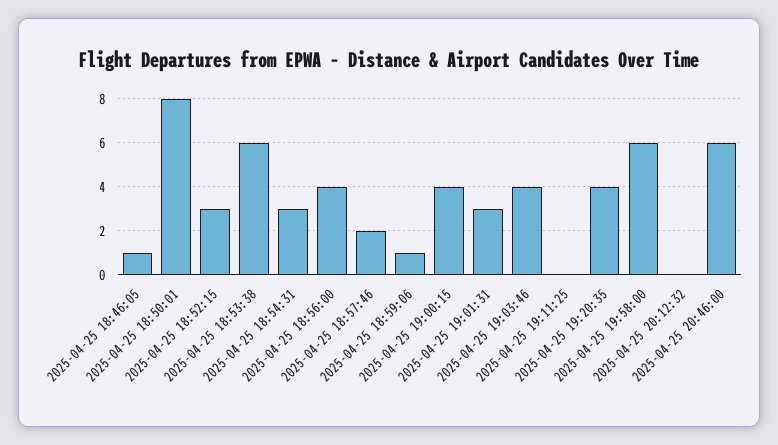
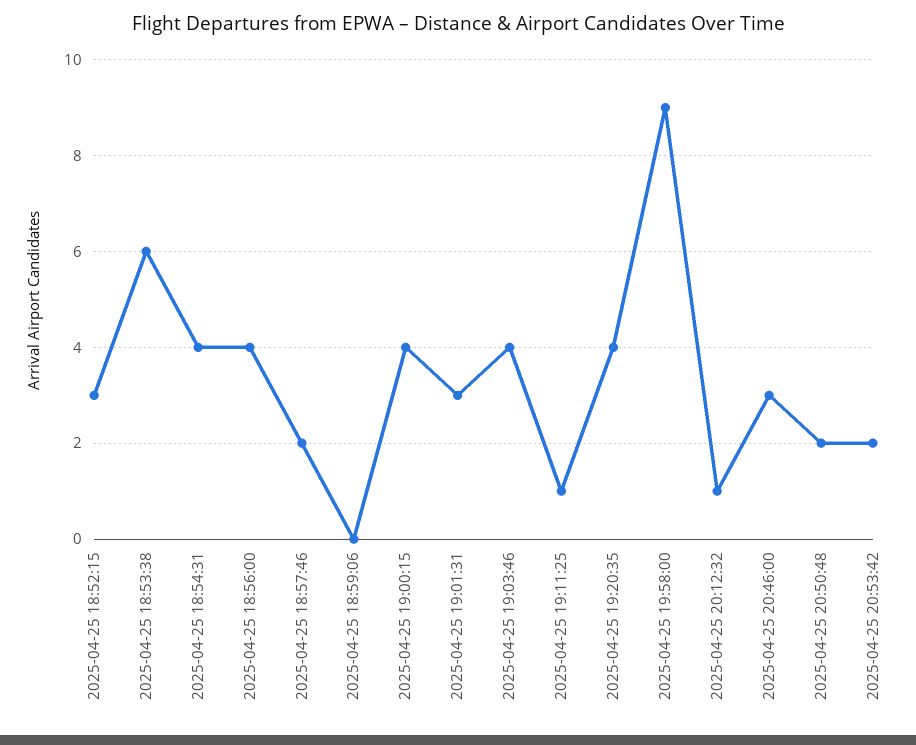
2025-04-25 18:46:05: 1 -> none
2025-04-25 18:50:01: 8 -> none
2025-04-25 18:54:31: 3 -> 4
2025-04-25 18:59:06: 1 -> 0
2025-04-25 19:11:25: 0 -> 1
2025-04-25 19:58:00: 6 -> 9
2025-04-25 20:12:32: 0 -> 1
2025-04-25 20:46:00: 6 -> 3
2025-04-25 20:50:48: none -> 2
2025-04-25 20:53:42: none -> 2

